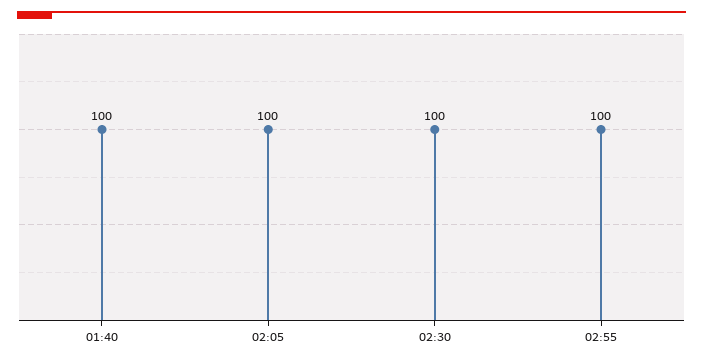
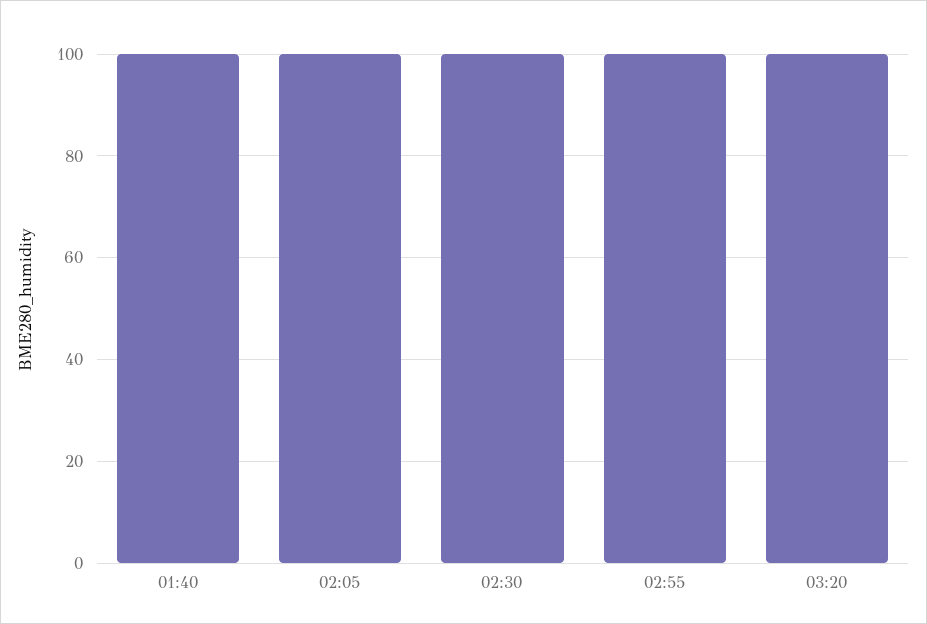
03:20: none -> 100

